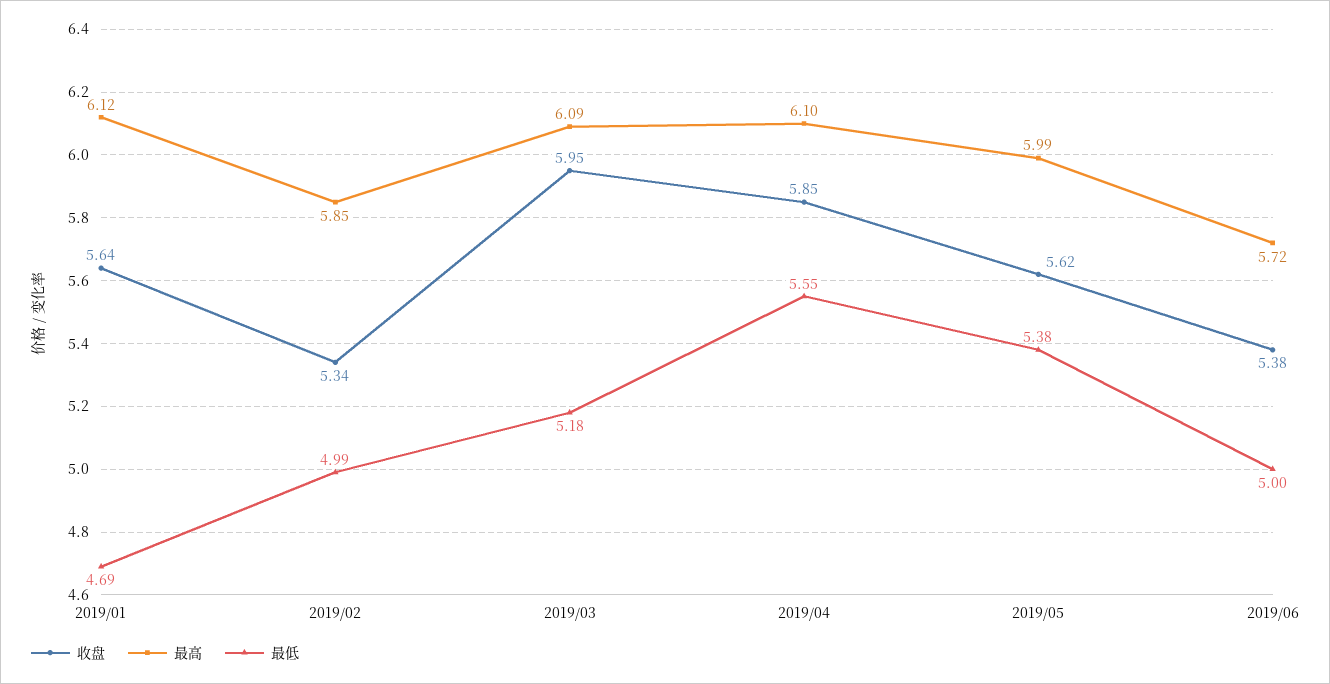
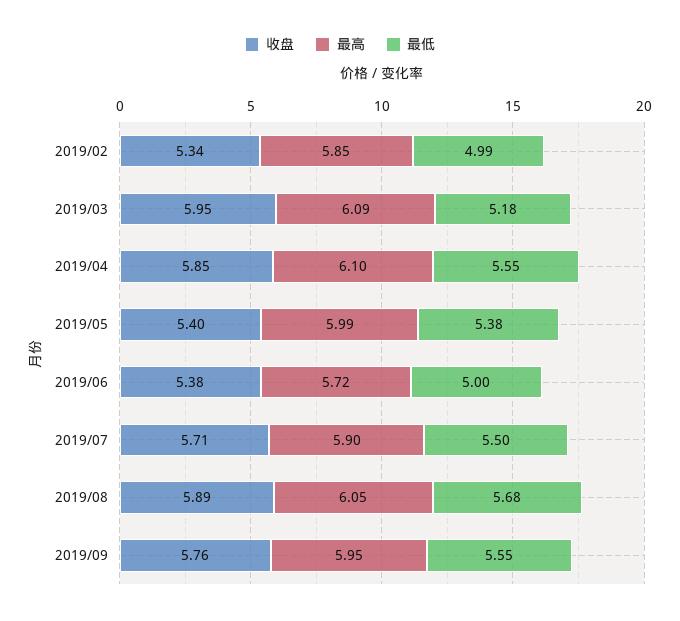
收盘, 2019/01: 5.64 -> none
最高, 2019/01: 6.12 -> none
最低, 2019/01: 4.69 -> none
收盘, 2019/05: 5.62 -> 5.4
收盘, 2019/07: none -> 5.71
最高, 2019/07: none -> 5.9
最低, 2019/07: none -> 5.5
收盘, 2019/08: none -> 5.89
最高, 2019/08: none -> 6.05
最低, 2019/08: none -> 5.68
收盘, 2019/09: none -> 5.76
最高, 2019/09: none -> 5.95
最低, 2019/09: none -> 5.55

